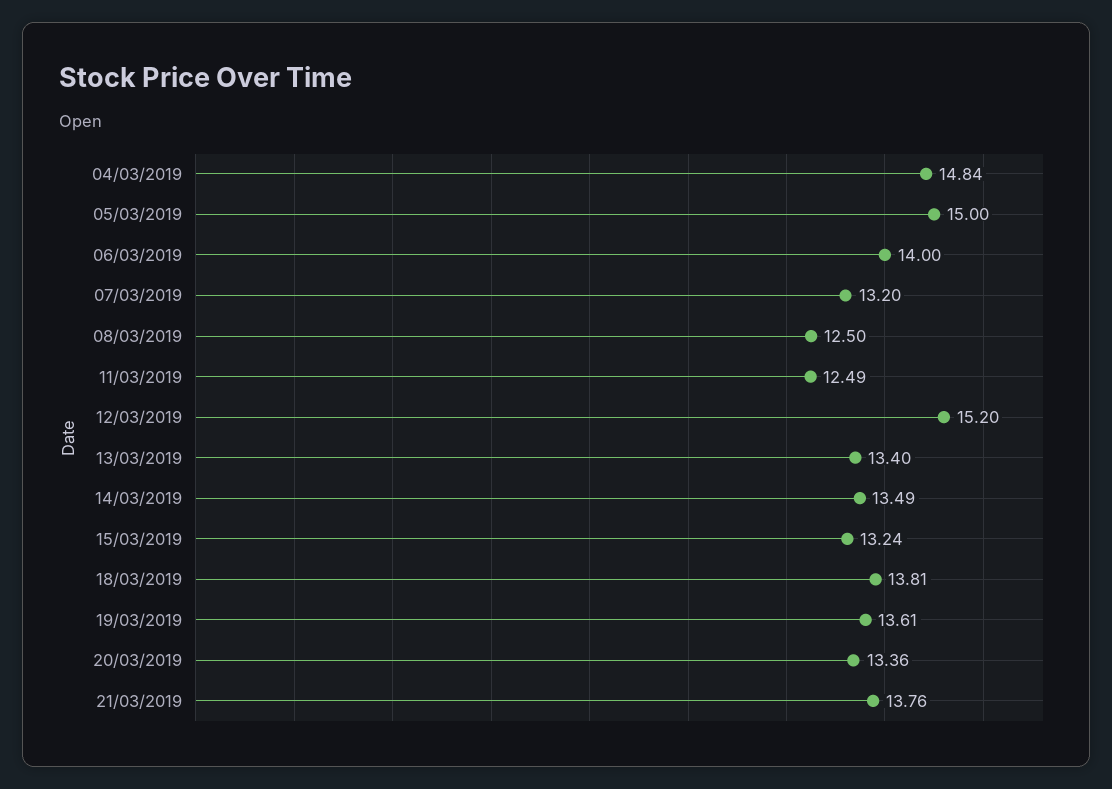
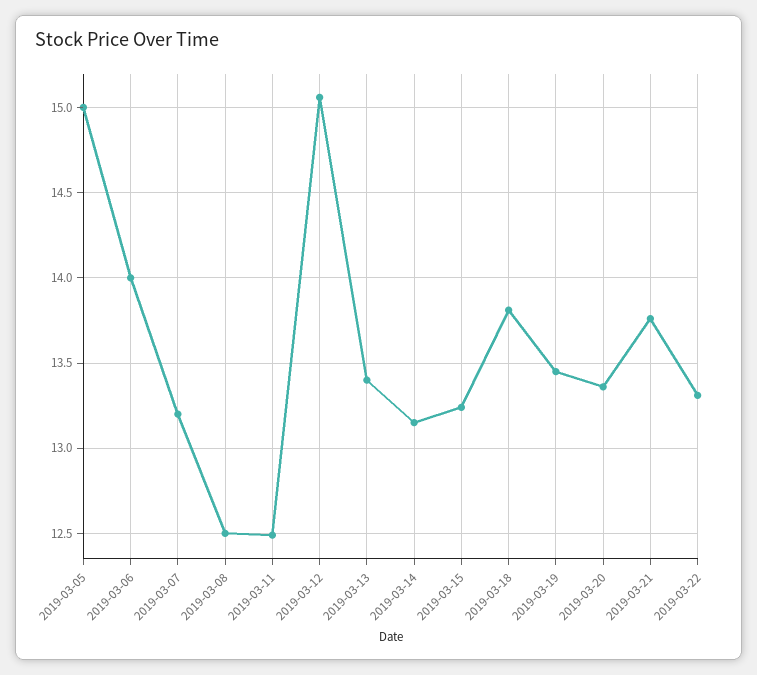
04/03/2019: 14.84 -> none
12/03/2019: 15.2 -> 15.05
14/03/2019: 13.49 -> 13.15
19/03/2019: 13.61 -> 13.45
2019-03-22: none -> 13.3

